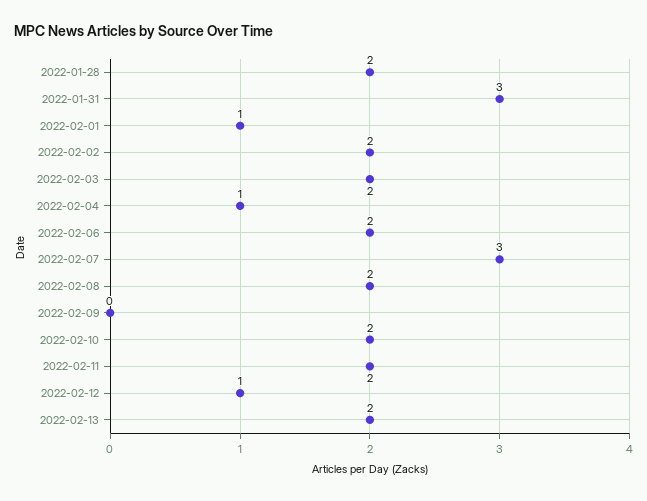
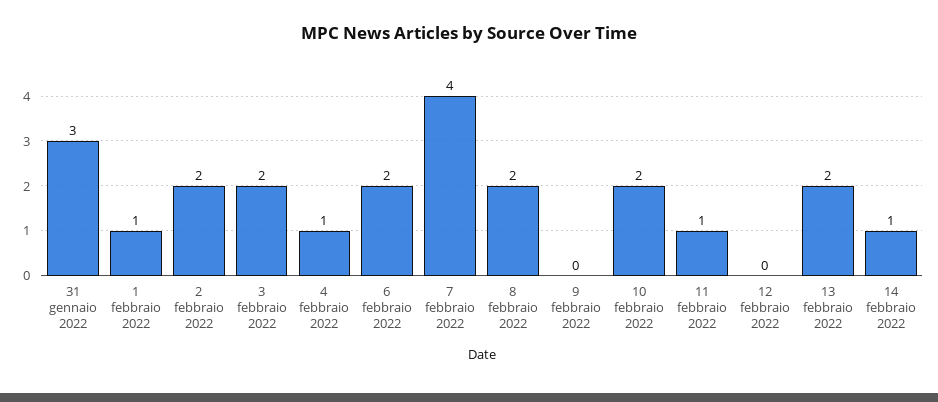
2022-01-28: 2 -> none
2022-02-07: 3 -> 4
2022-02-11: 2 -> 1
2022-02-12: 1 -> 0
14 febbraio 2022: none -> 1

